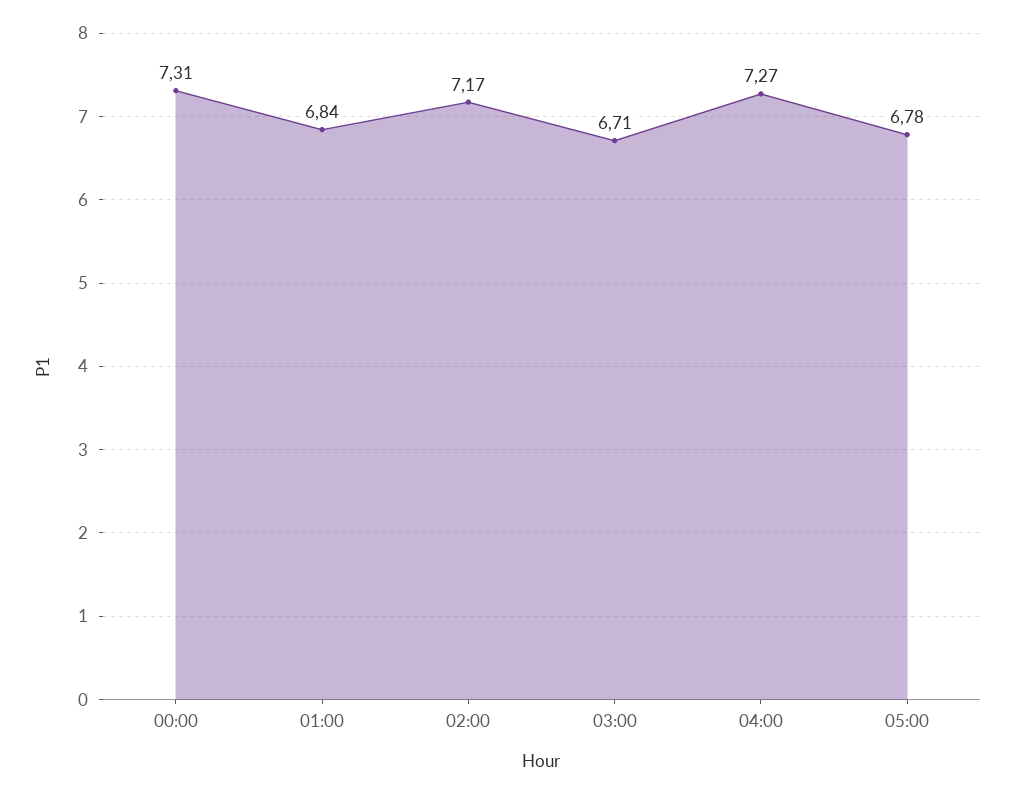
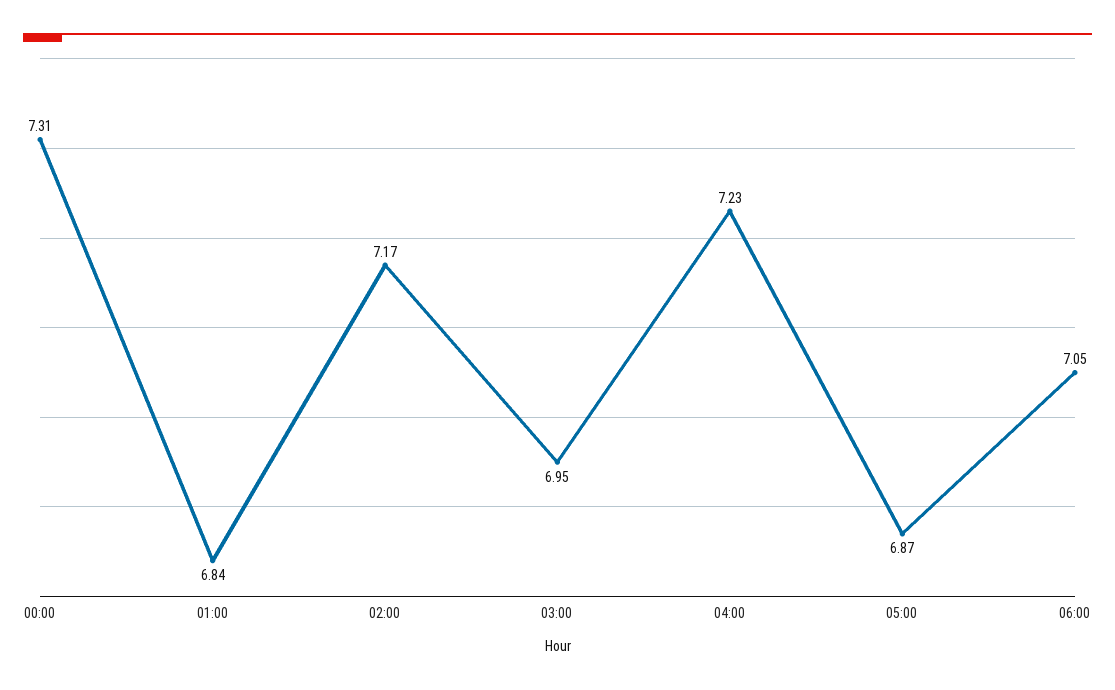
03:00: 6.71 -> 6.95
04:00: 7.27 -> 7.23
05:00: 6.78 -> 6.87
06:00: none -> 7.05

